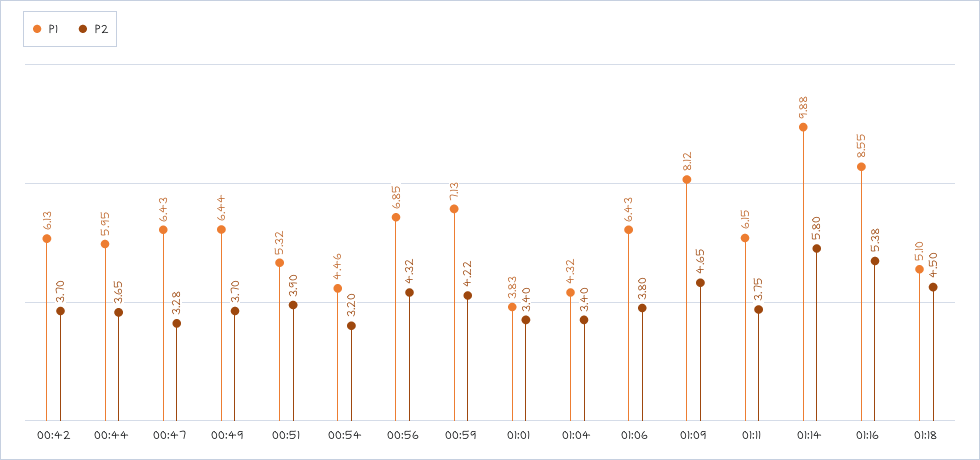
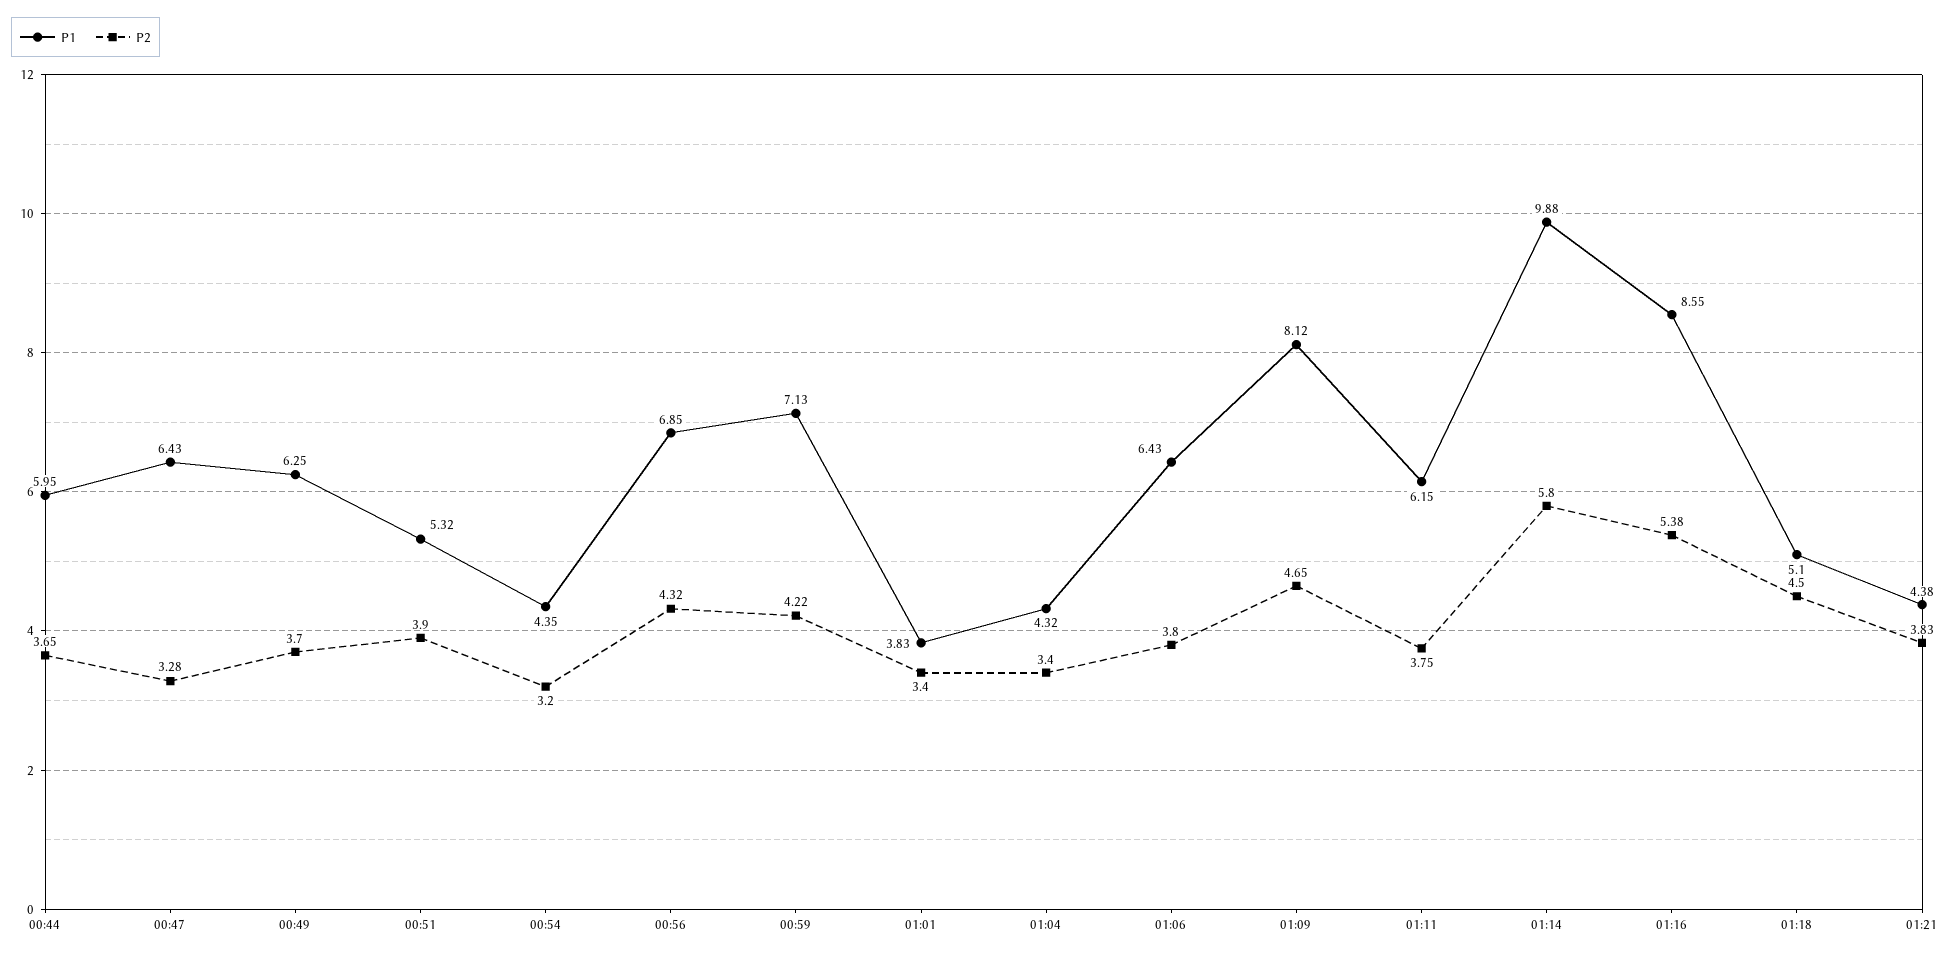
P1, 00:42: 6.13 -> none
P2, 00:42: 3.7 -> none
P1, 00:49: 6.44 -> 6.25
P1, 00:54: 4.46 -> 4.35
P1, 01:21: none -> 4.38
P2, 01:21: none -> 3.83

